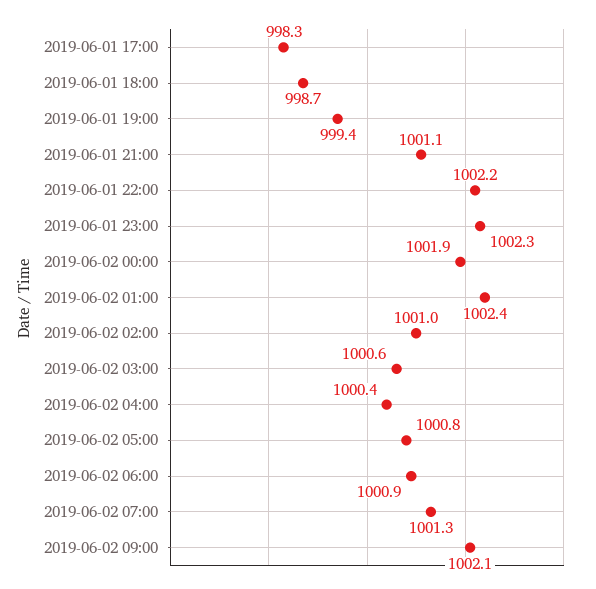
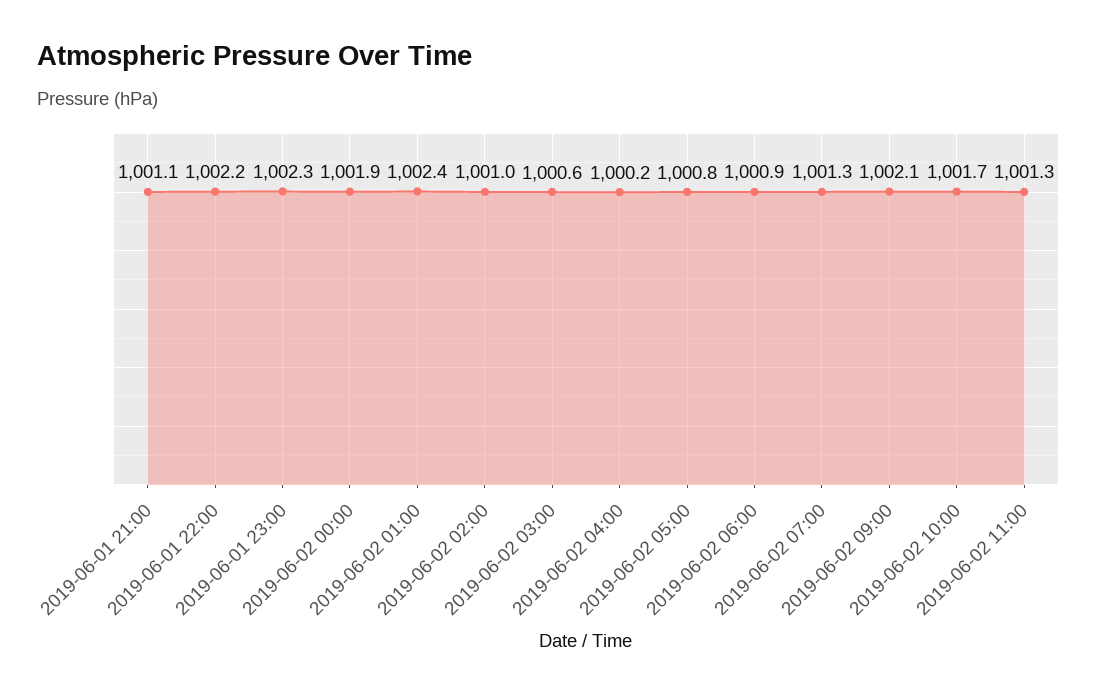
2019-06-01 17:00: 998.3 -> none
2019-06-01 18:00: 998.7 -> none
2019-06-01 19:00: 999.4 -> none
2019-06-02 04:00: 1000.4 -> 1000.2
2019-06-02 10:00: none -> 1001.7
2019-06-02 11:00: none -> 1001.3

